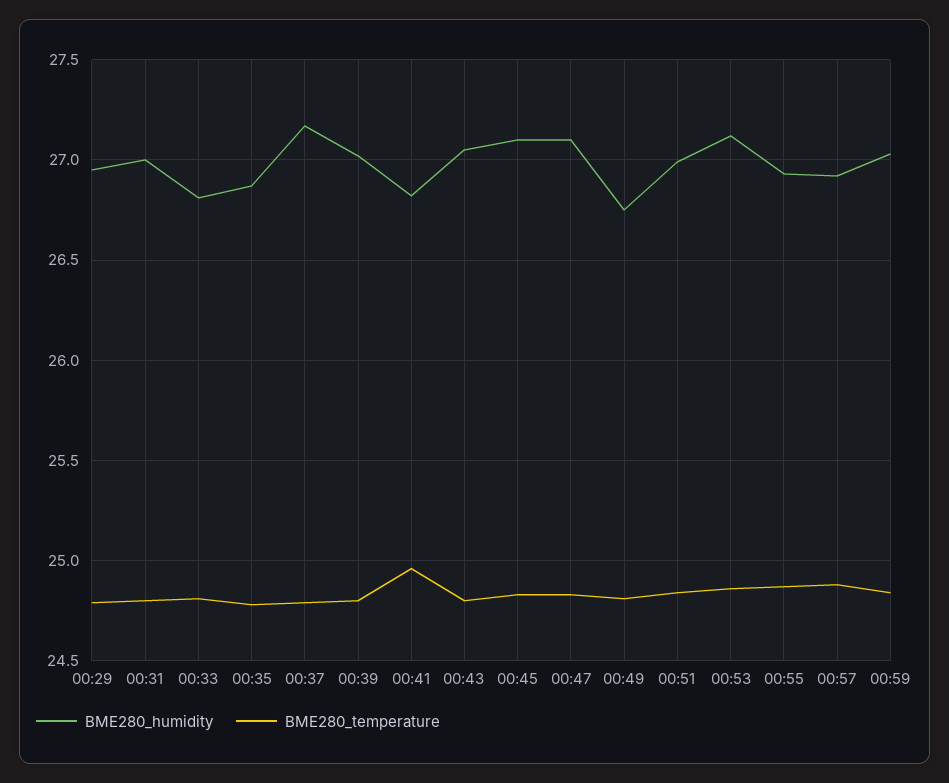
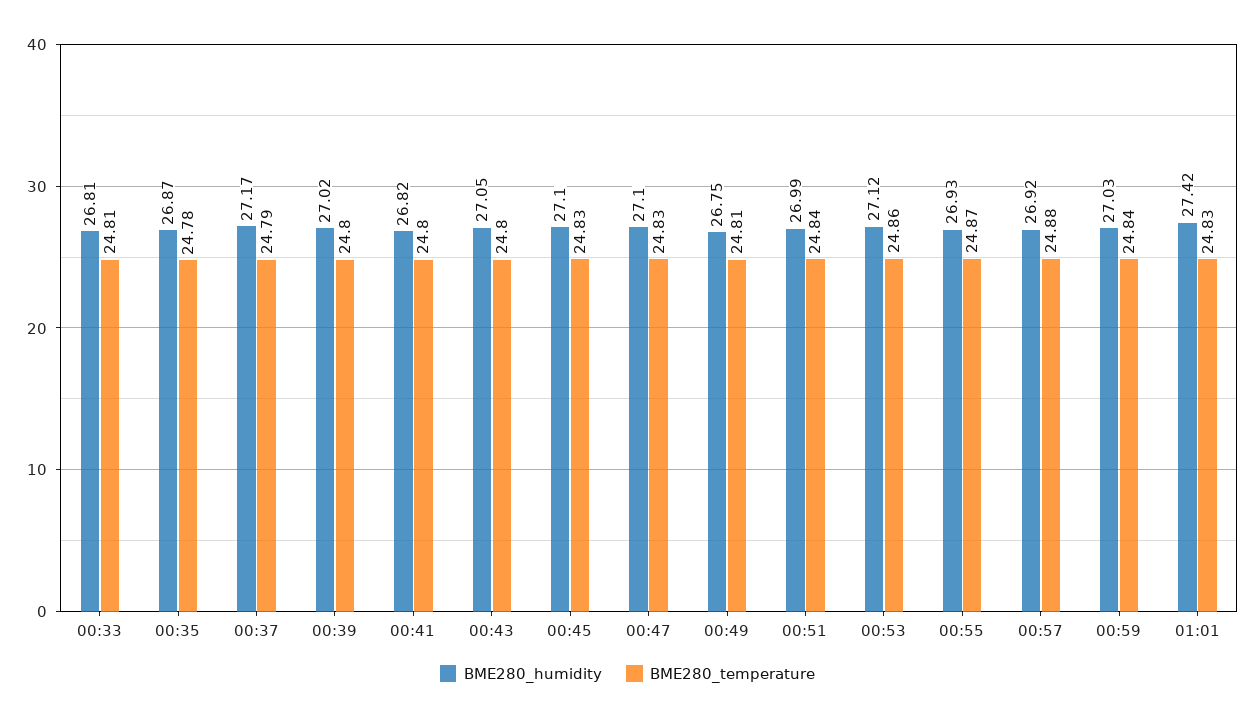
BME280_humidity, 00:29: 26.95 -> none
BME280_temperature, 00:29: 24.8 -> none
BME280_humidity, 00:31: 27 -> none
BME280_temperature, 00:31: 24.8 -> none
BME280_temperature, 00:41: 24.95 -> 24.8
BME280_humidity, 01:01: none -> 27.42
BME280_temperature, 01:01: none -> 24.83

